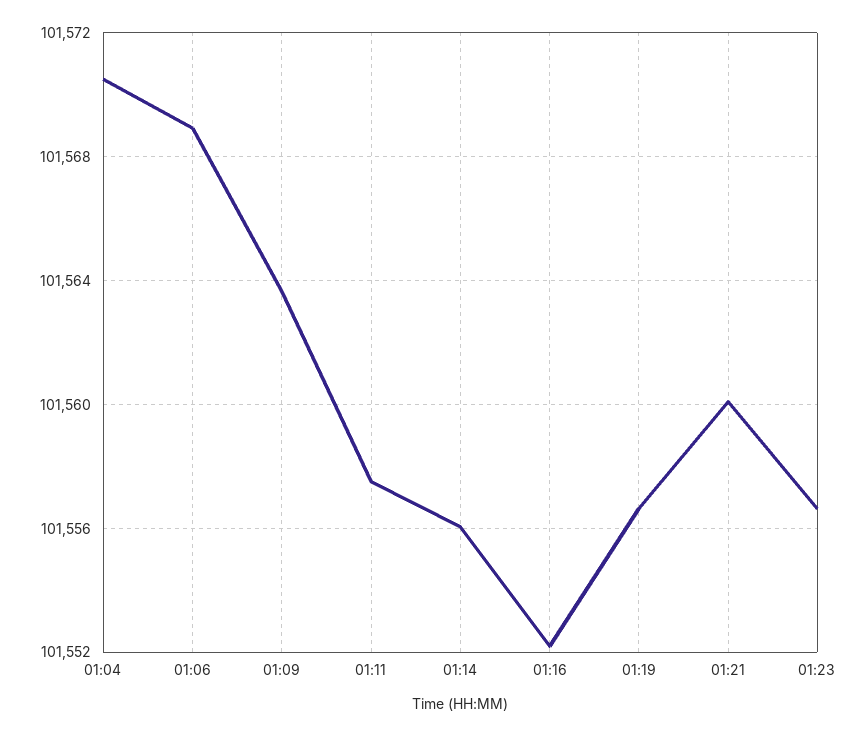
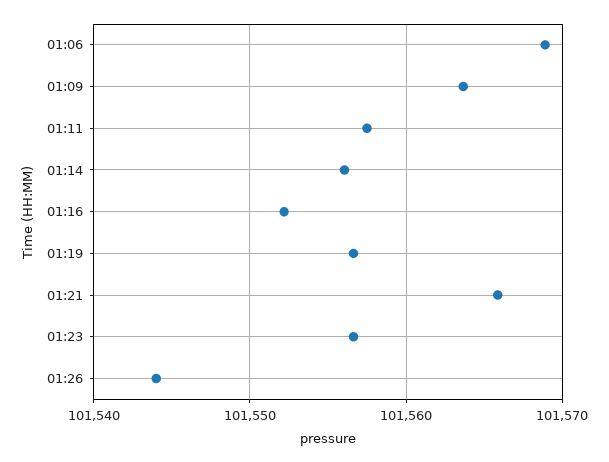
01:04: 101570.5 -> none
01:21: 101560 -> 101566
01:26: none -> 101544

